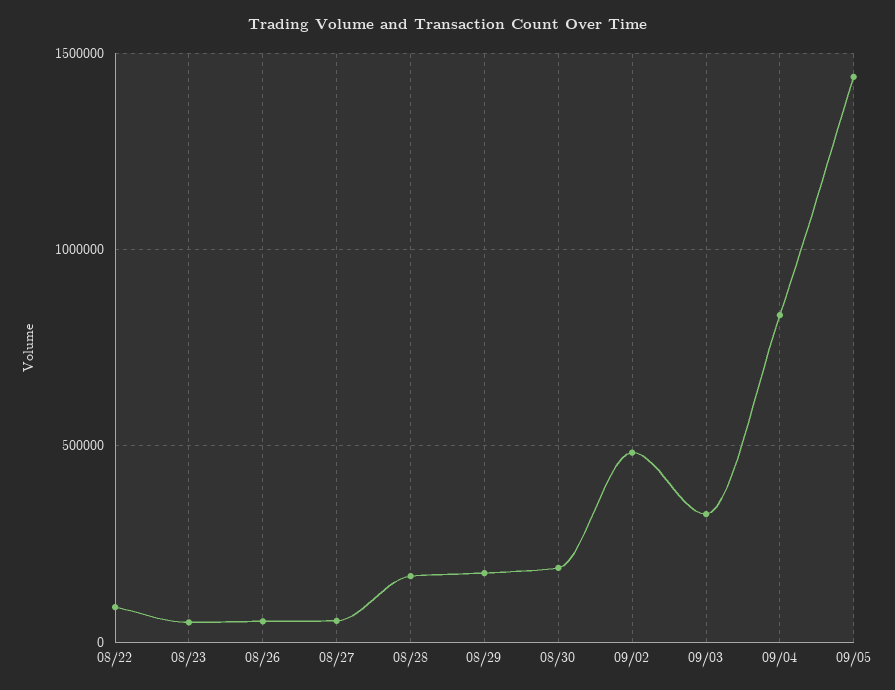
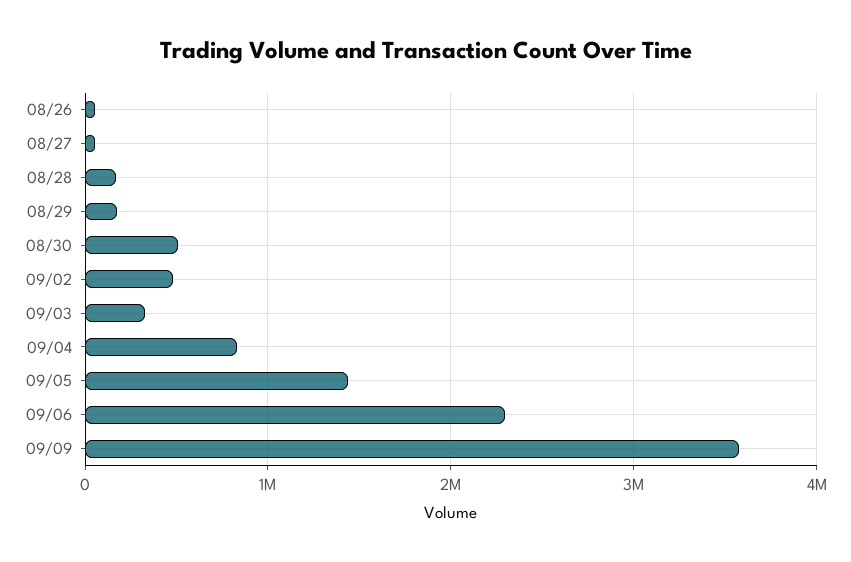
08/22: 100000 -> none
08/23: 50000 -> none
08/30: 200000 -> 500000
09/06: none -> 2300000
09/09: none -> 3600000

